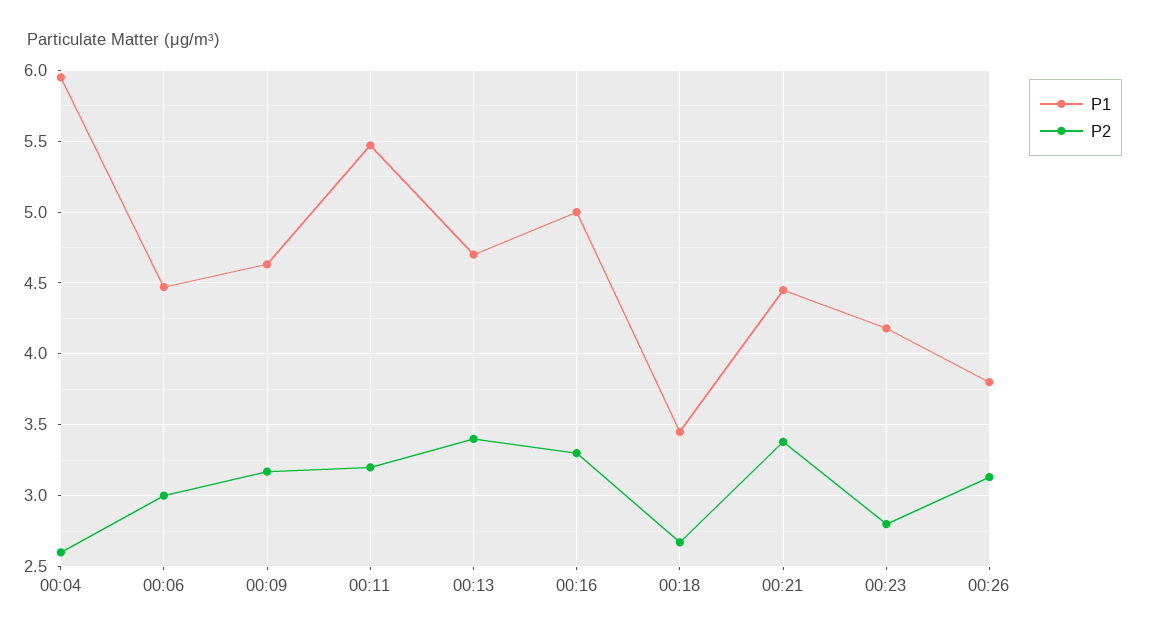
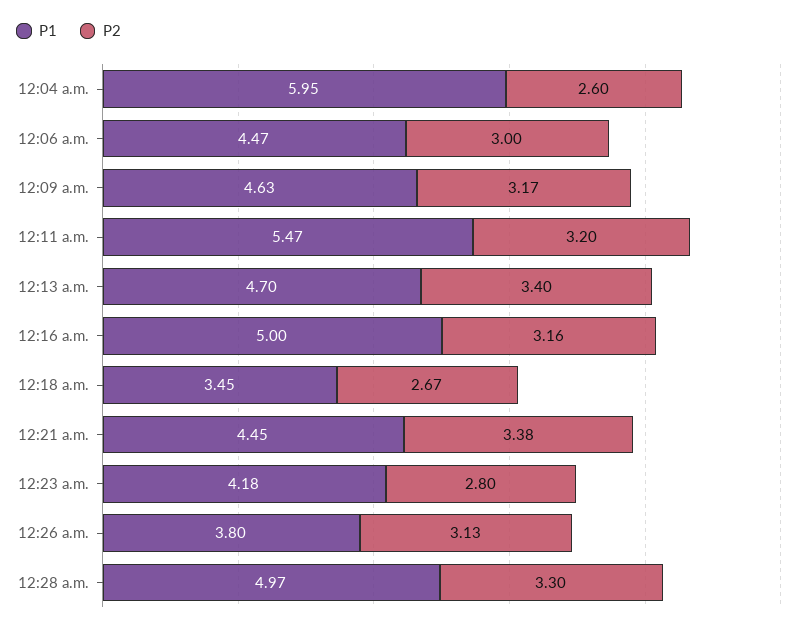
P2, 00:16: 3.3 -> 3.16
P1, 12:28 a.m.: none -> 4.97
P2, 12:28 a.m.: none -> 3.3

